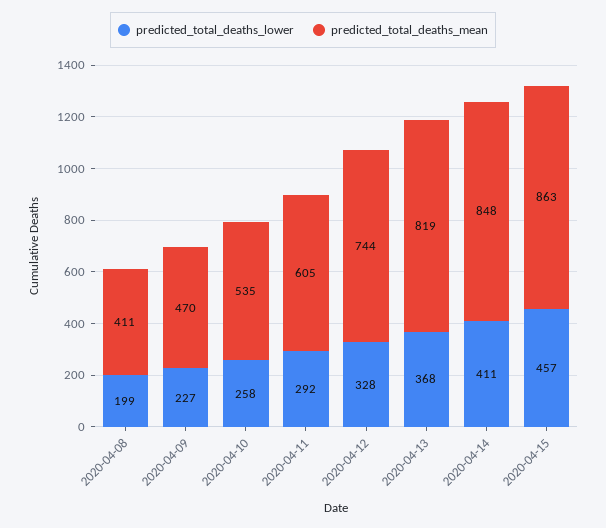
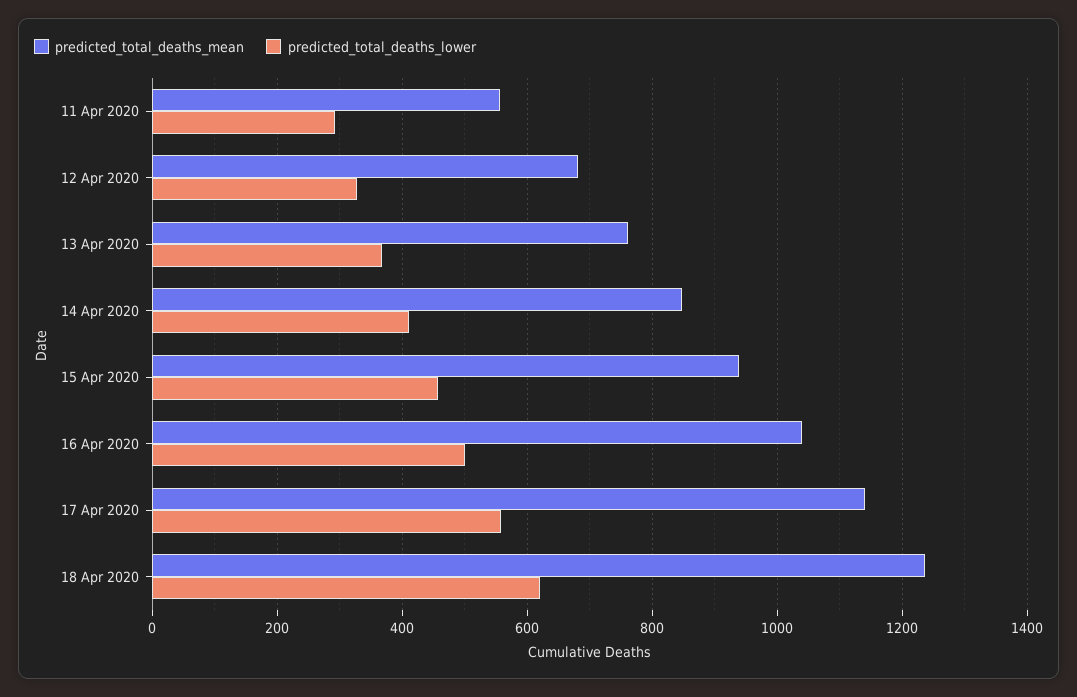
predicted_total_deaths_lower, 2020-04-08: 199 -> none
predicted_total_deaths_mean, 2020-04-08: 411 -> none
predicted_total_deaths_lower, 2020-04-09: 227 -> none
predicted_total_deaths_mean, 2020-04-09: 470 -> none
predicted_total_deaths_lower, 2020-04-10: 258 -> none
predicted_total_deaths_mean, 2020-04-10: 535 -> none
predicted_total_deaths_mean, 2020-04-11: 605 -> 560
predicted_total_deaths_mean, 2020-04-12: 744 -> 680
predicted_total_deaths_mean, 2020-04-13: 819 -> 760
predicted_total_deaths_mean, 2020-04-15: 863 -> 940
predicted_total_deaths_mean, 16 Apr 2020: none -> 1040
predicted_total_deaths_lower, 16 Apr 2020: none -> 500
predicted_total_deaths_mean, 17 Apr 2020: none -> 1140
predicted_total_deaths_lower, 17 Apr 2020: none -> 560
predicted_total_deaths_mean, 18 Apr 2020: none -> 1240
predicted_total_deaths_lower, 18 Apr 2020: none -> 620

